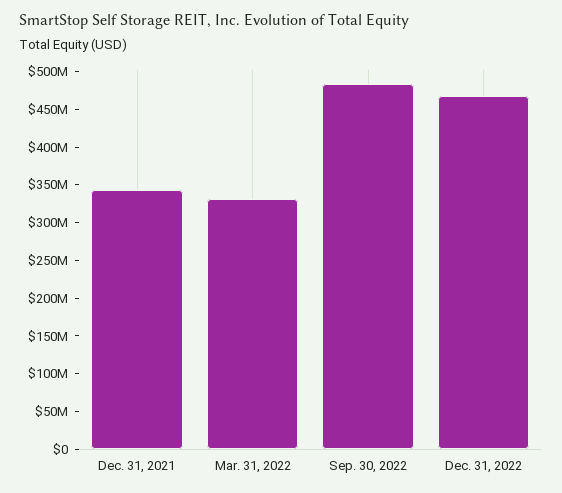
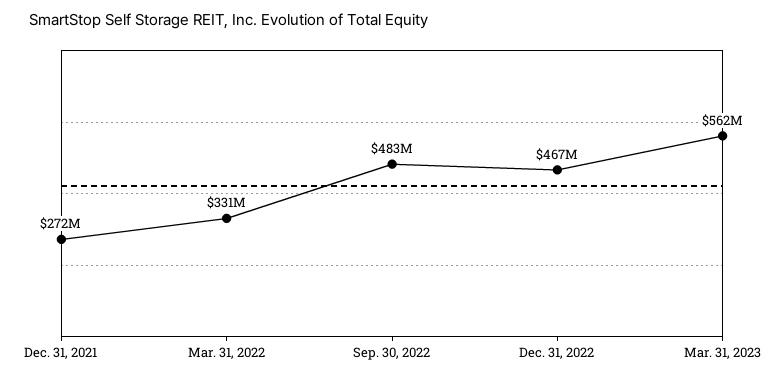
Dec. 31, 2021: 350000000 -> 272000000
Mar. 31, 2023: none -> 562000000

